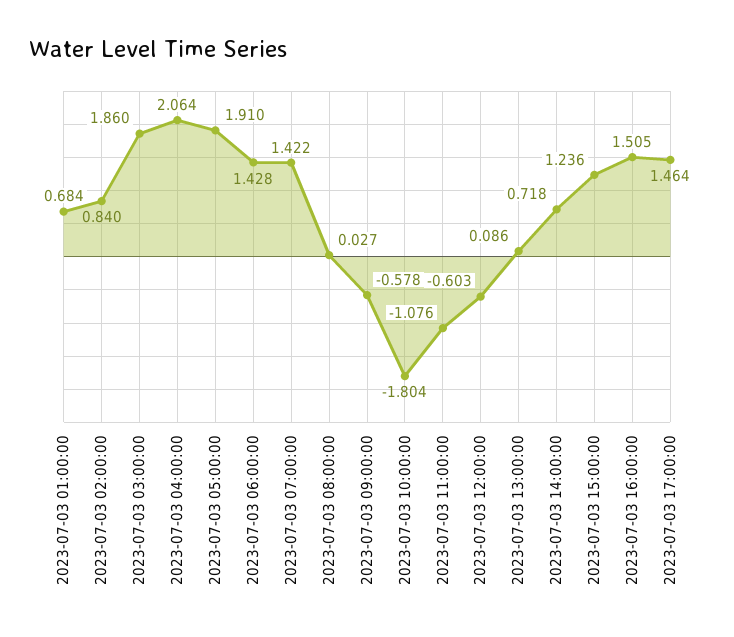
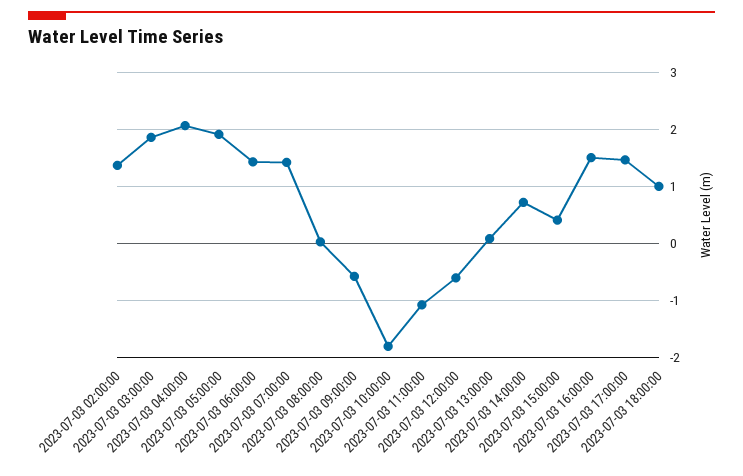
2023-07-03 01:00:00: 0.684 -> none
2023-07-03 02:00:00: 0.84 -> 1.4
2023-07-03 15:00:00: 1.236 -> 0.4
2023-07-03 18:00:00: none -> 1

